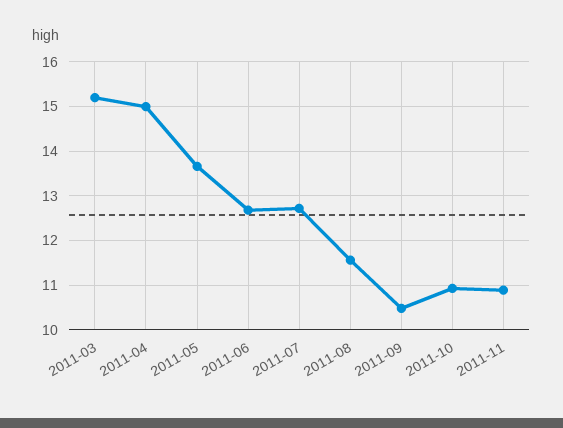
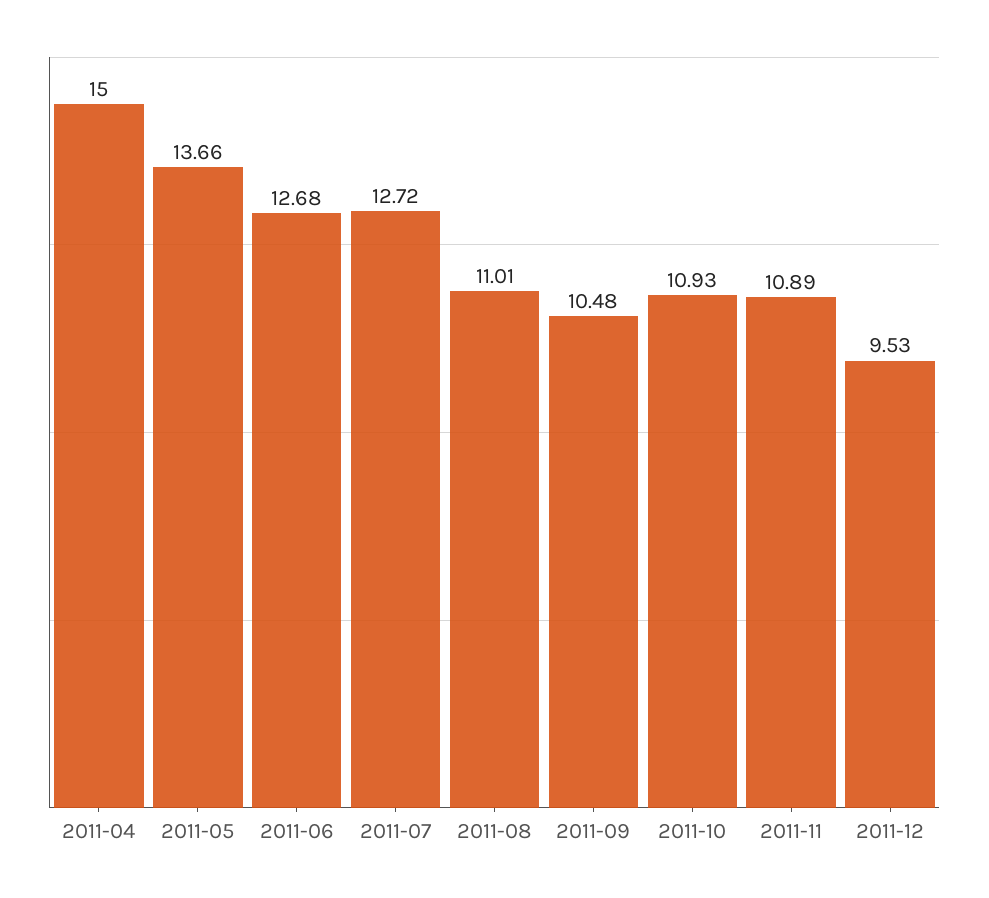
2011-03: 15.2 -> none
2011-08: 11.6 -> 11.01
2011-12: none -> 9.53

